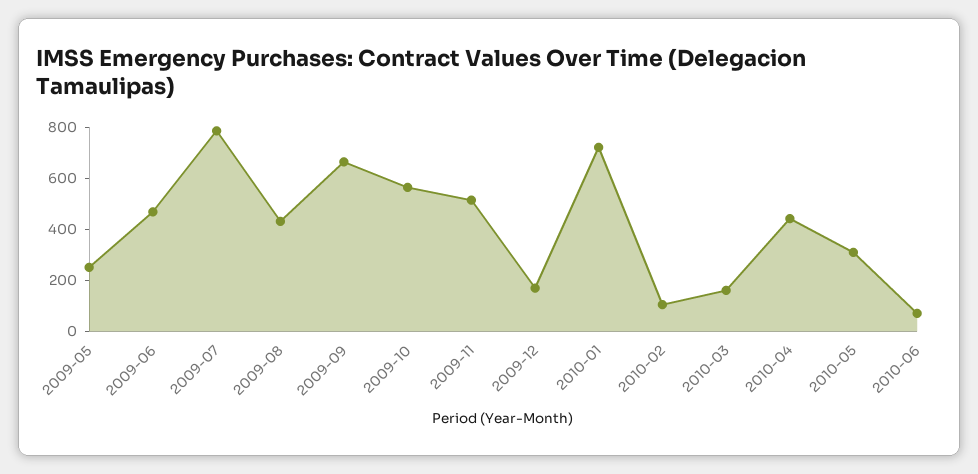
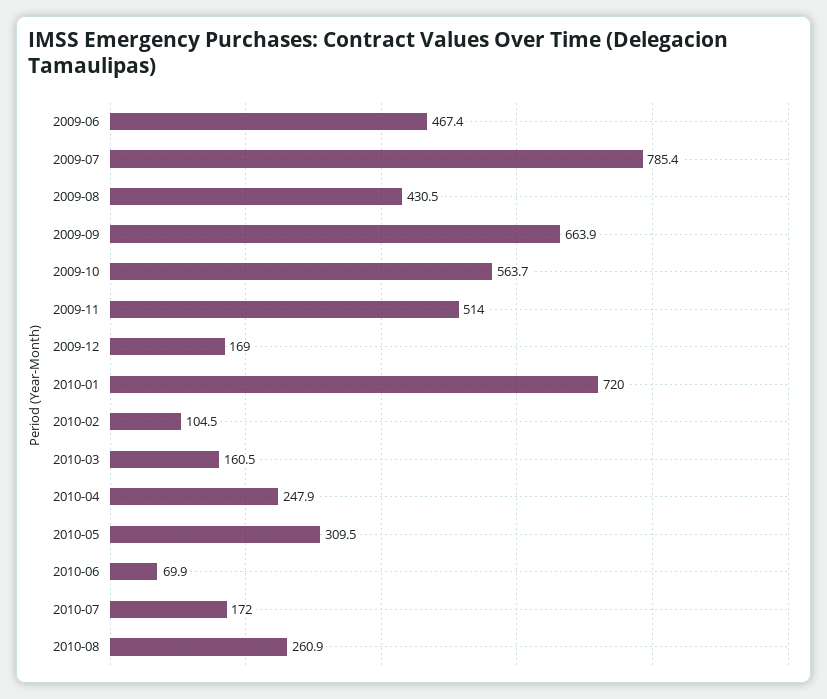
2009-05: 250 -> none
2010-04: 450 -> 247.9
2010-07: none -> 172
2010-08: none -> 260.9

